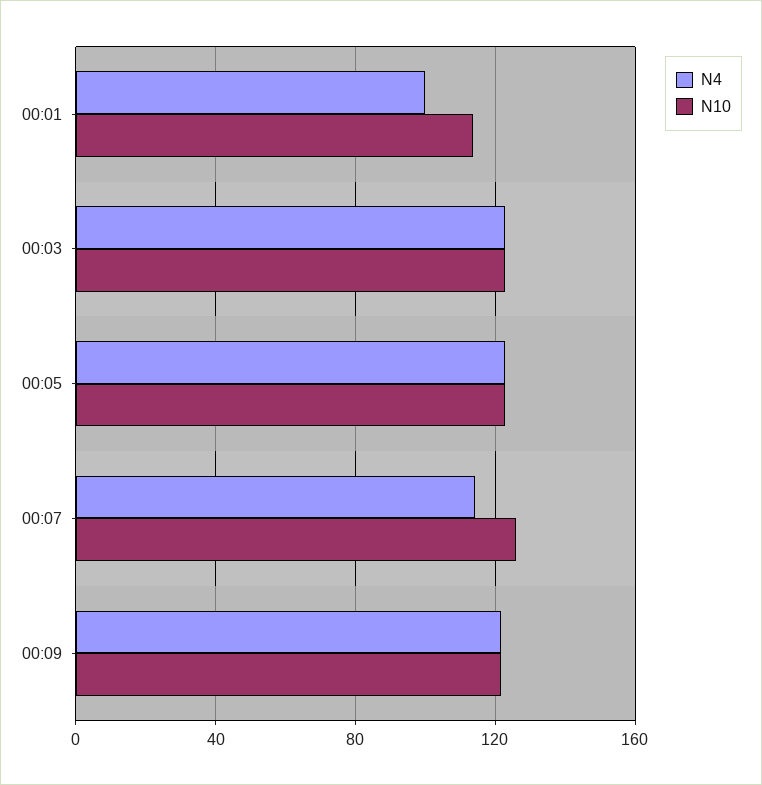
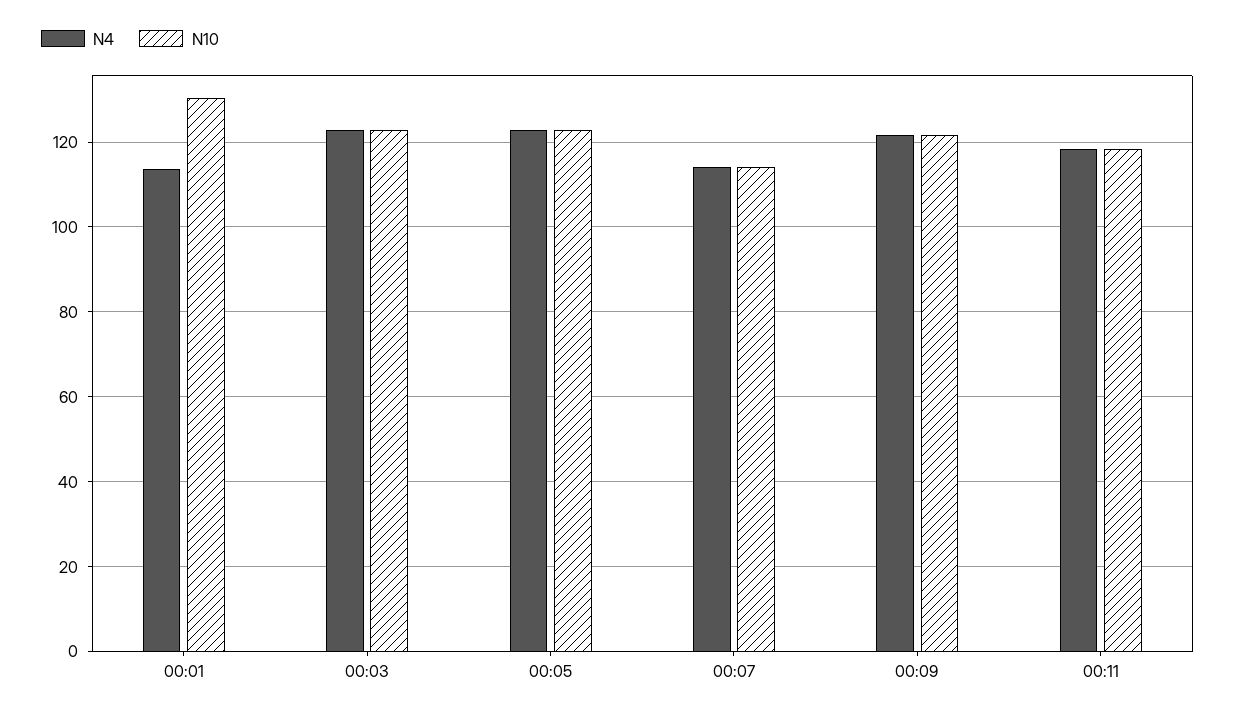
N4, 00:01: 100 -> 114
N10, 00:01: 115 -> 130
N10, 00:07: 125 -> 114
N4, 00:11: none -> 118
N10, 00:11: none -> 118

